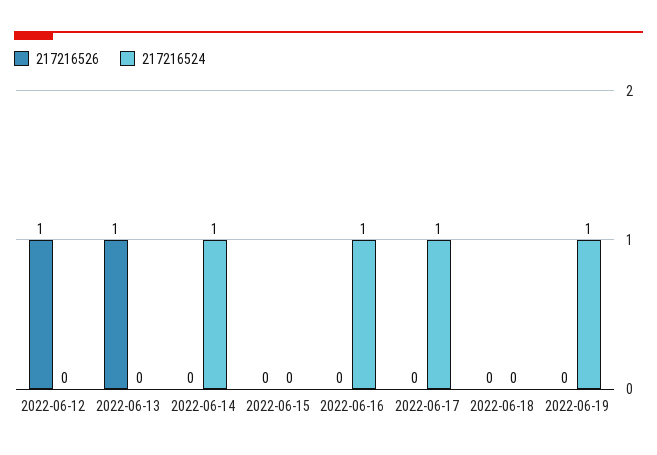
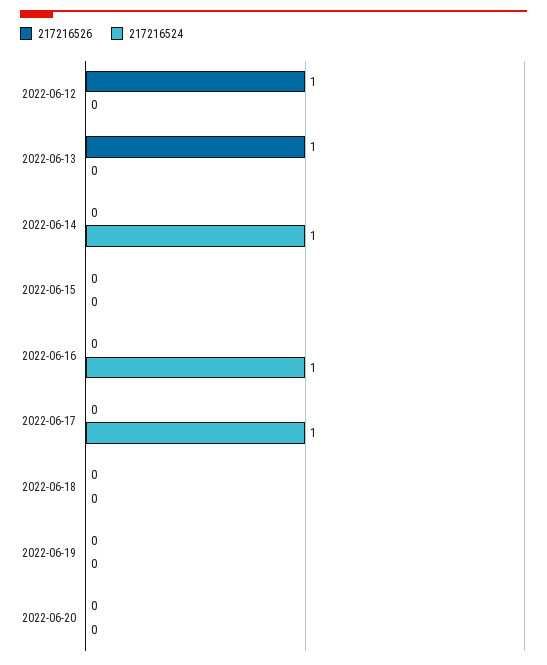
217216524, 2022-06-19: 1 -> 0
217216526, 2022-06-20: none -> 0
217216524, 2022-06-20: none -> 0

